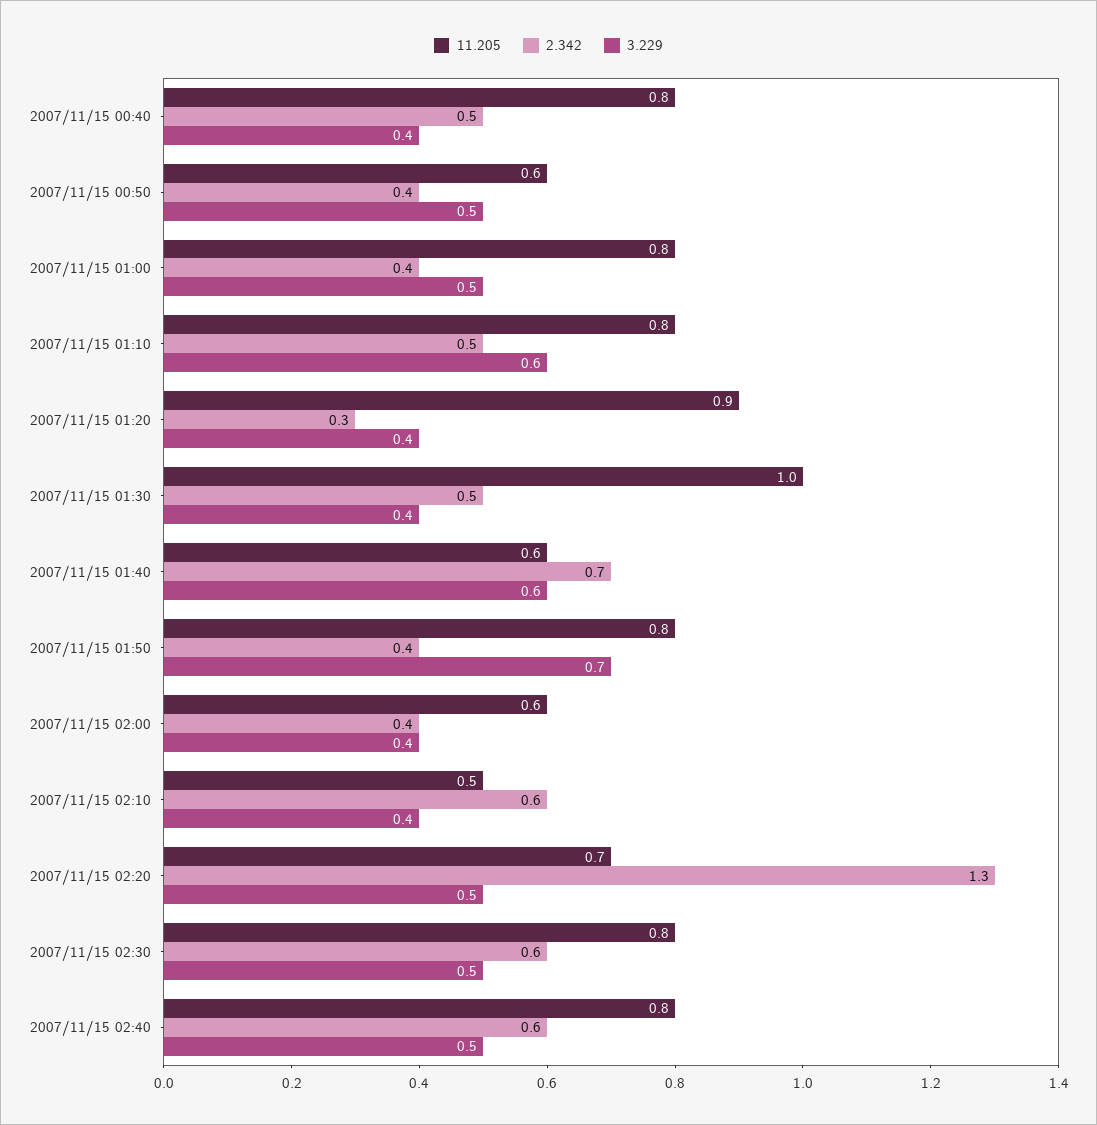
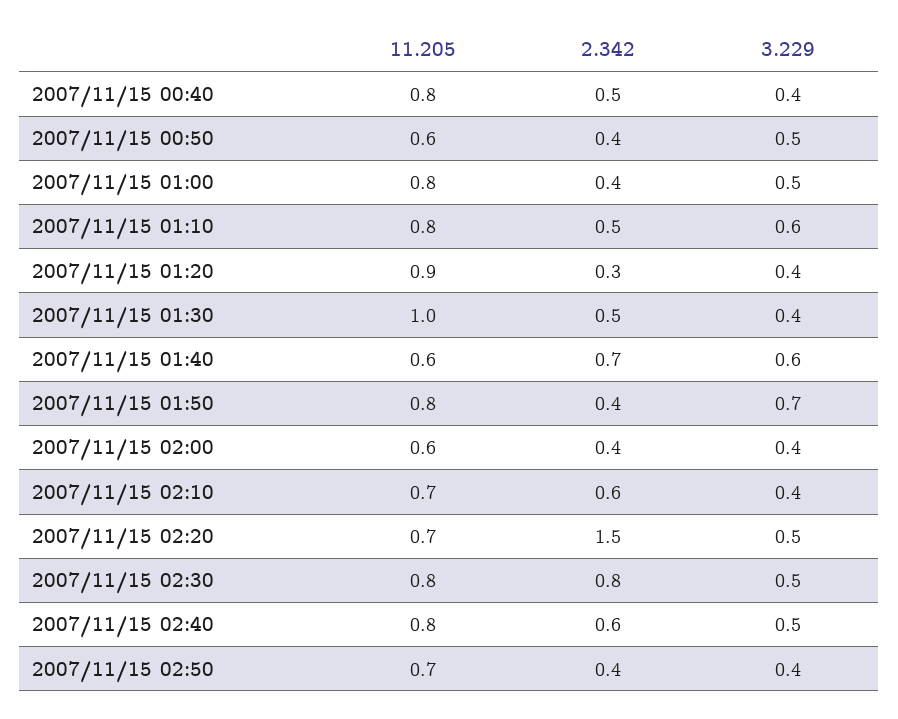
11.205, 2007/11/15 02:10: 0.5 -> 0.7
2.342, 2007/11/15 02:20: 1.3 -> 1.5
2.342, 2007/11/15 02:30: 0.6 -> 0.8
11.205, 2007/11/15 02:50: none -> 0.7
2.342, 2007/11/15 02:50: none -> 0.4
3.229, 2007/11/15 02:50: none -> 0.4

